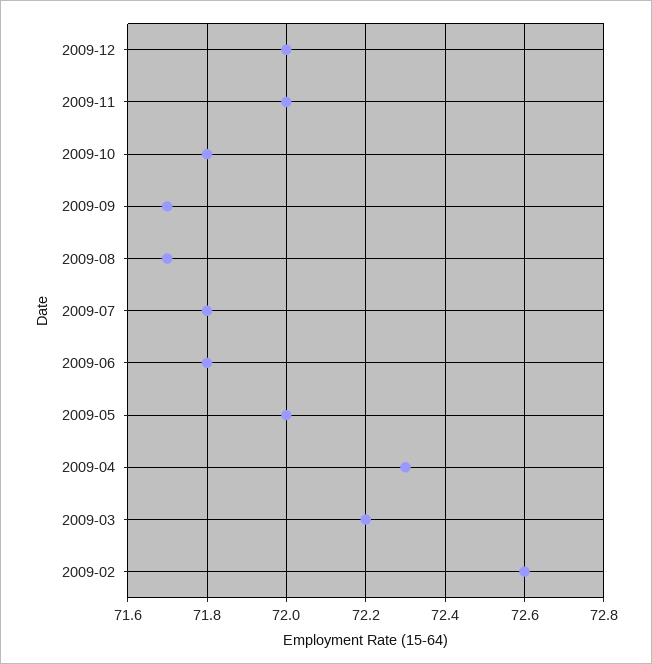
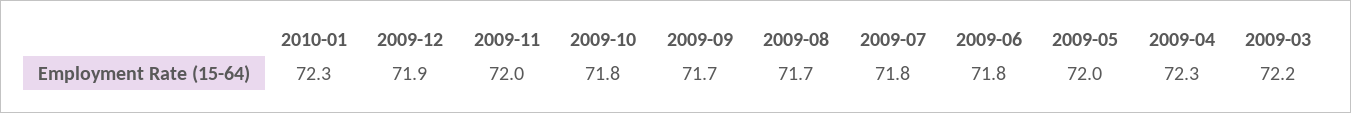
2009-12: 72 -> 71.9
2009-02: 72.6 -> none
2010-01: none -> 72.3

